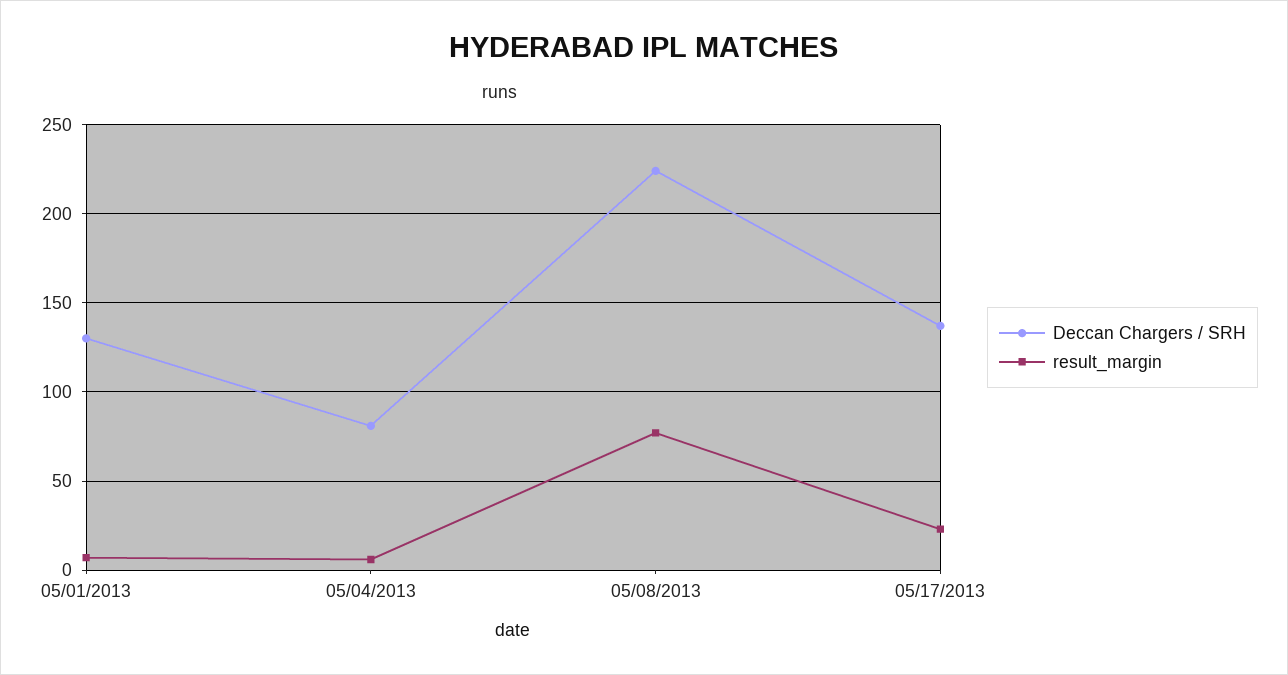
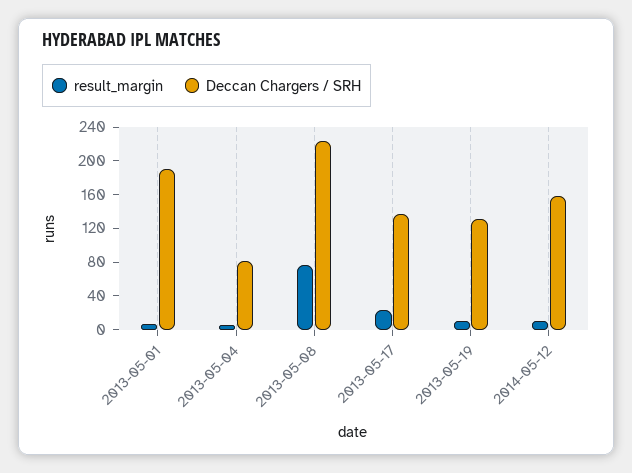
Deccan Chargers / SRH, 05/01/2013: 130 -> 190
result_margin, 2013-05-19: none -> 10
Deccan Chargers / SRH, 2013-05-19: none -> 130
result_margin, 2014-05-12: none -> 10
Deccan Chargers / SRH, 2014-05-12: none -> 160

